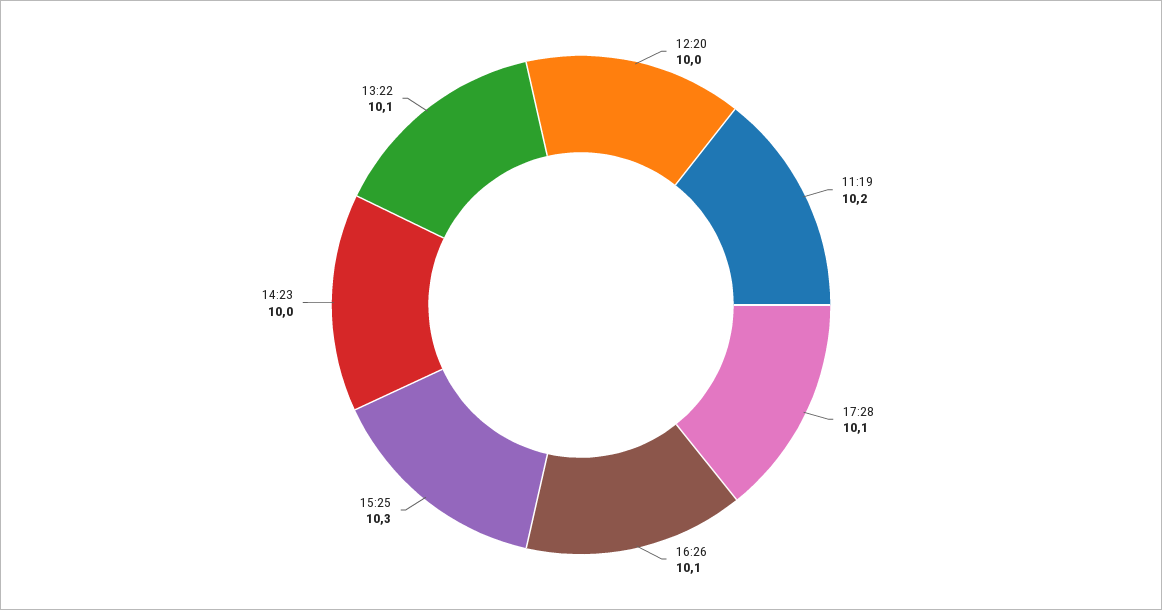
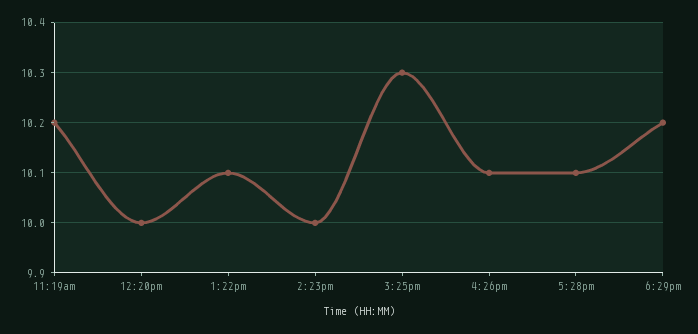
6:29pm: none -> 10.2

